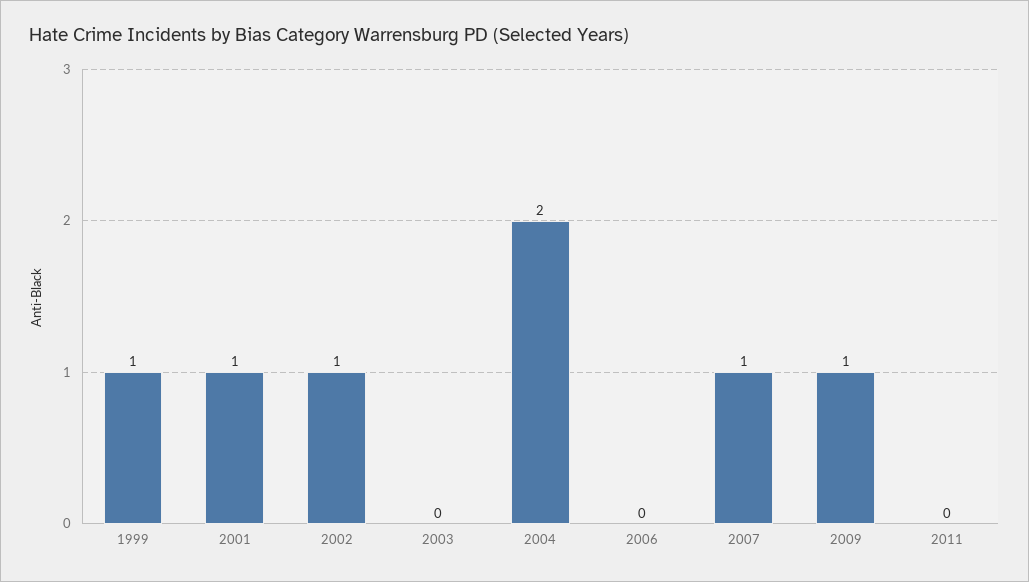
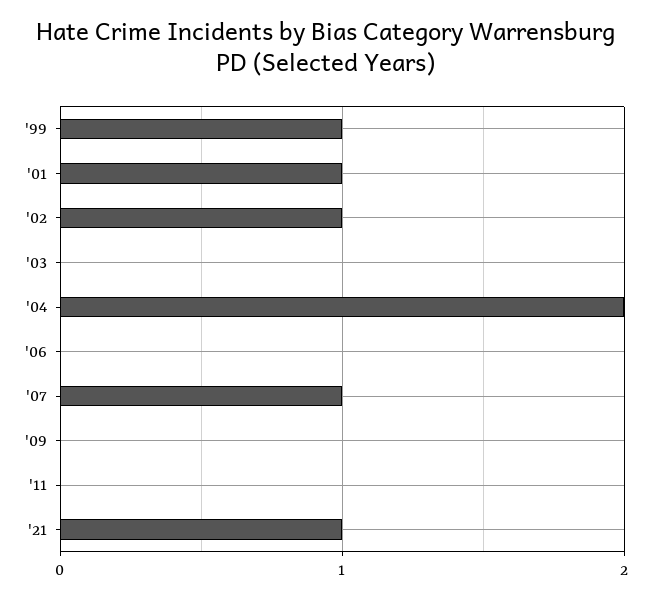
2009: 1 -> 0
'21: none -> 1

